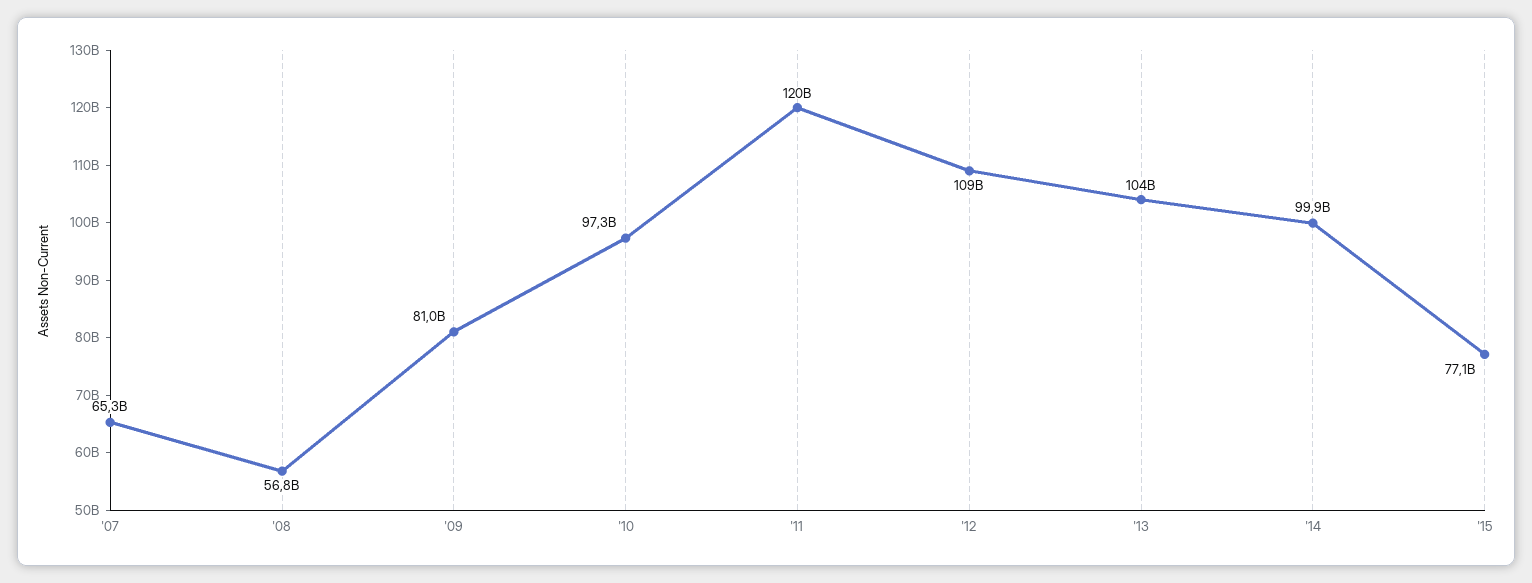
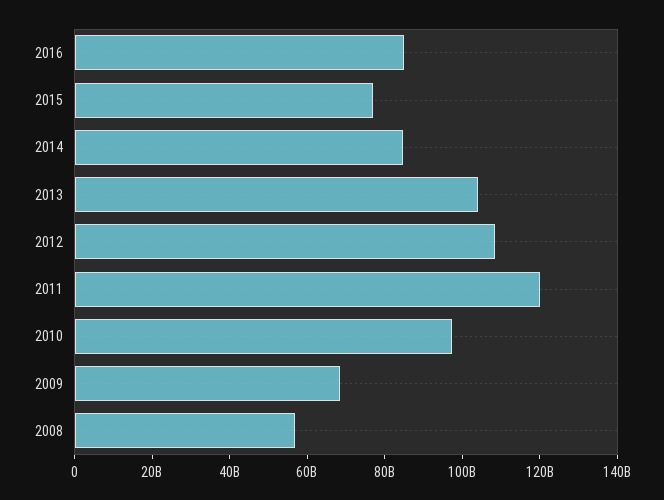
'07: 65300000000 -> none
'09: 81000000000 -> 70000000000
'14: 99900000000 -> 85000000000
2016: none -> 85000000000

